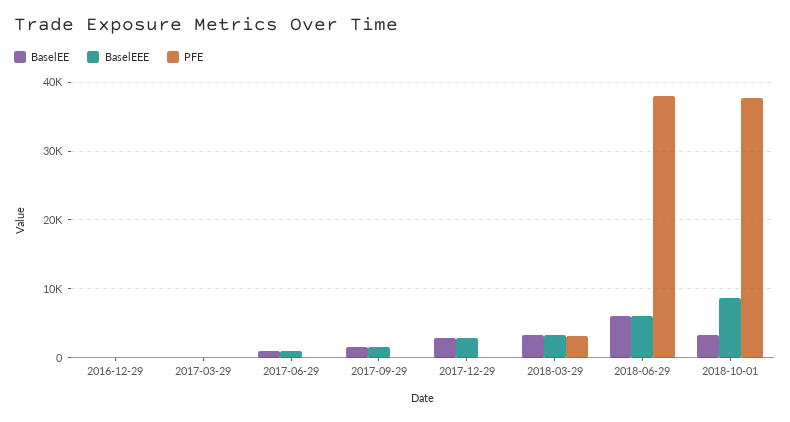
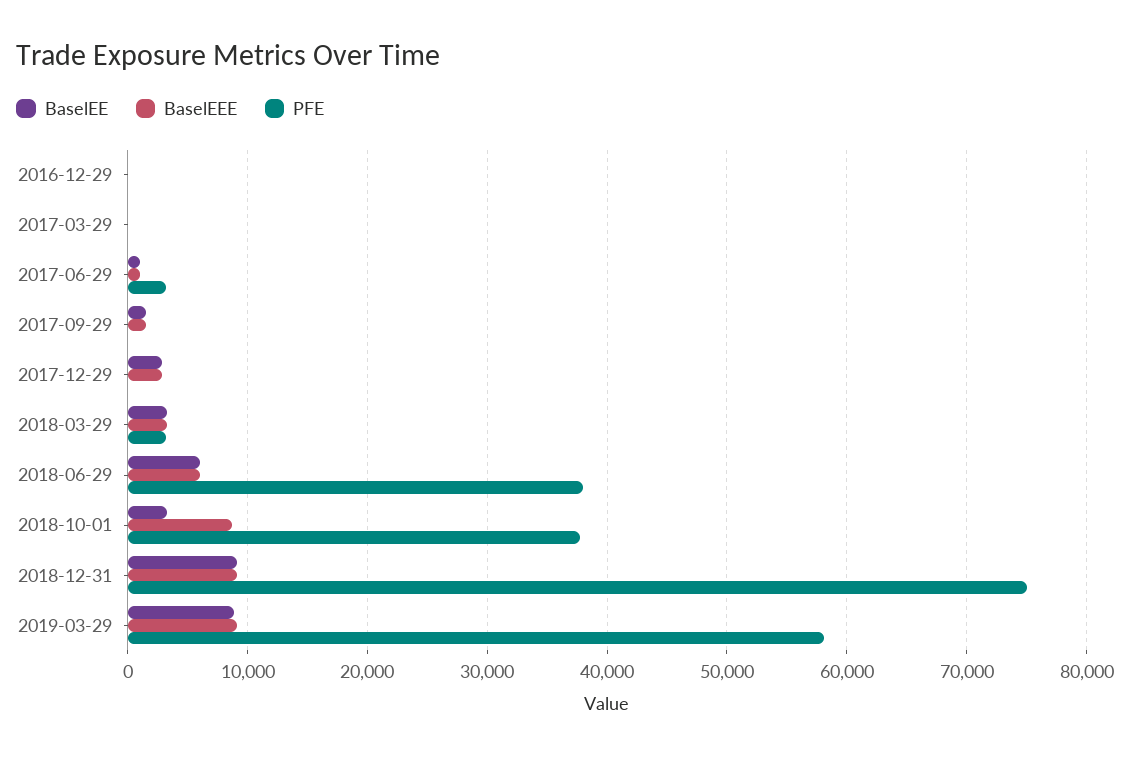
PFE, 2017-06-29: 0 -> 3000
BaselEE, 2018-12-31: none -> 9000
BaselEEE, 2018-12-31: none -> 9000
PFE, 2018-12-31: none -> 75000
BaselEE, 2019-03-29: none -> 9000
BaselEEE, 2019-03-29: none -> 9000
PFE, 2019-03-29: none -> 58000

